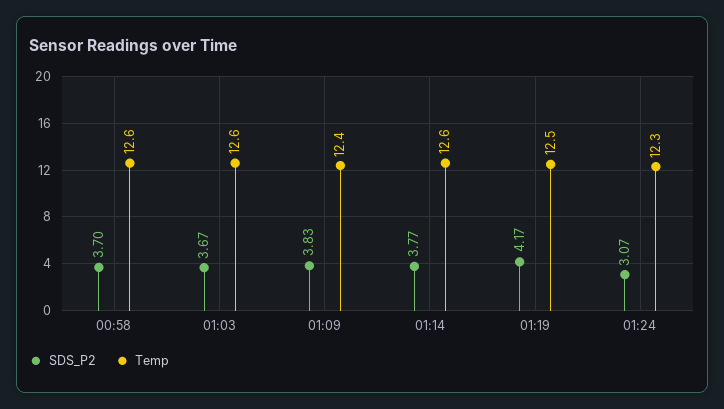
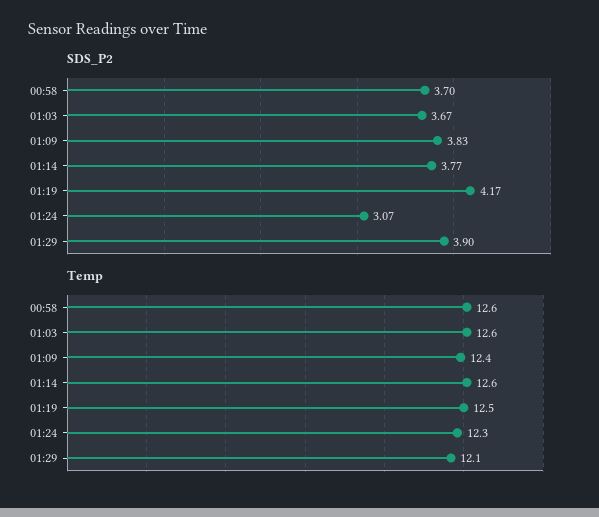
SDS_P2, 01:29: none -> 3.9
Temp, 01:29: none -> 12.1

